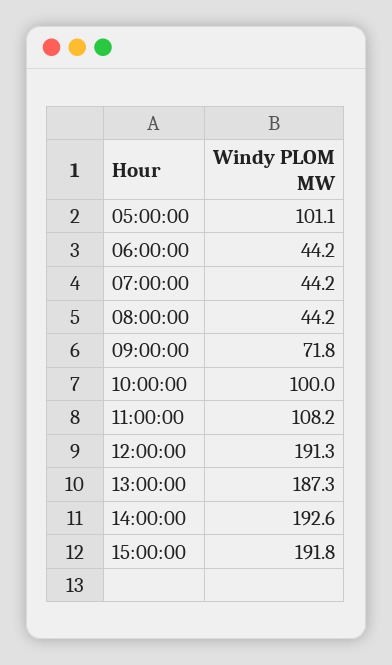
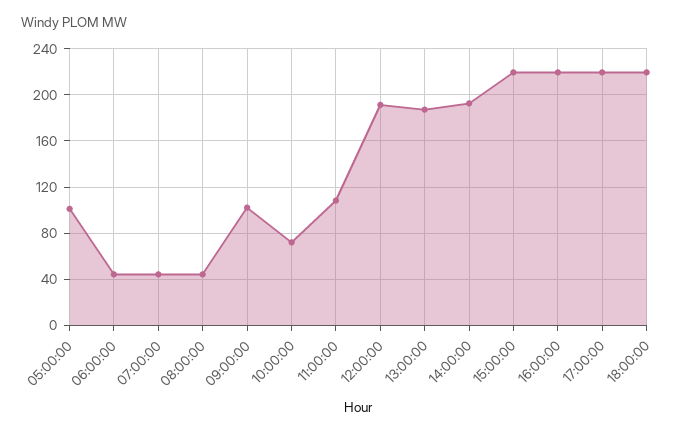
09:00:00: 71.8 -> 100
10:00:00: 100 -> 70
15:00:00: 191.8 -> 220
16:00:00: none -> 220
17:00:00: none -> 220
18:00:00: none -> 220

